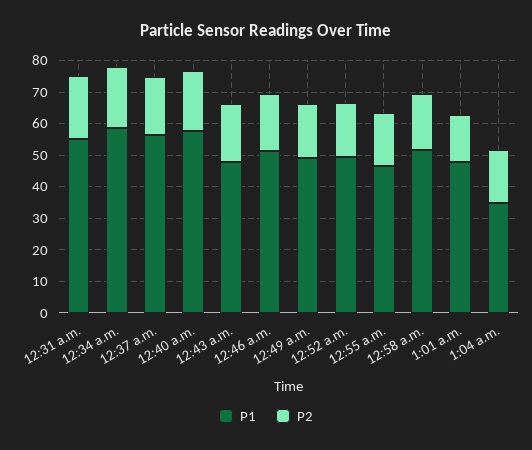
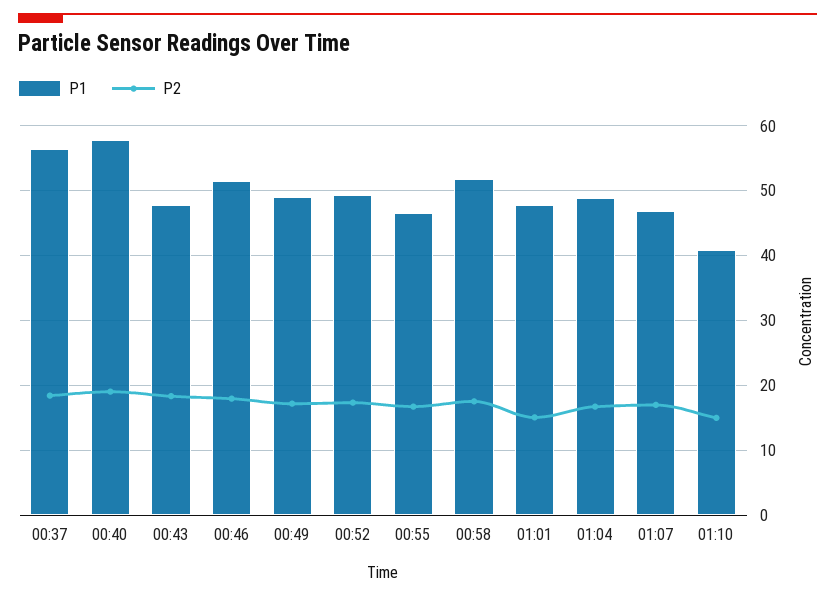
P1, 12:31 a.m.: 55 -> none
P2, 12:31 a.m.: 20 -> none
P1, 12:34 a.m.: 60 -> none
P2, 12:34 a.m.: 20 -> none
P1, 1:04 a.m.: 35 -> 49
P1, 01:07: none -> 47
P2, 01:07: none -> 17
P1, 01:10: none -> 41
P2, 01:10: none -> 15

